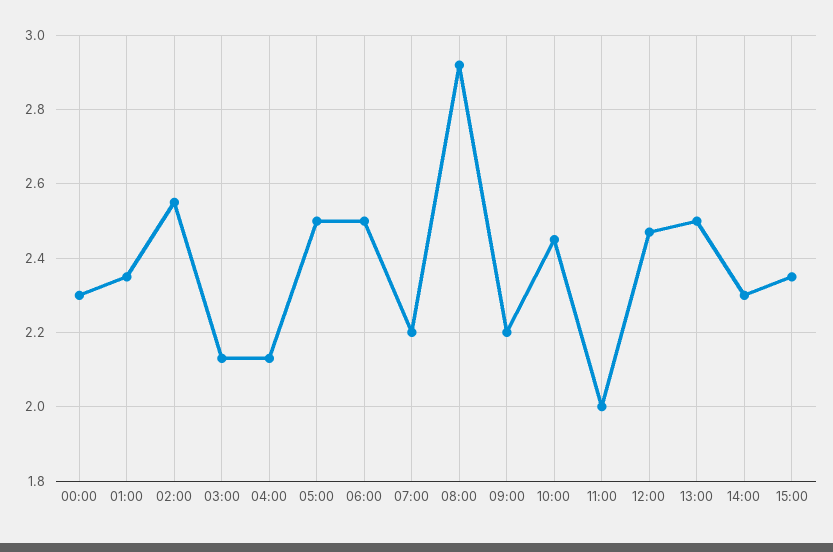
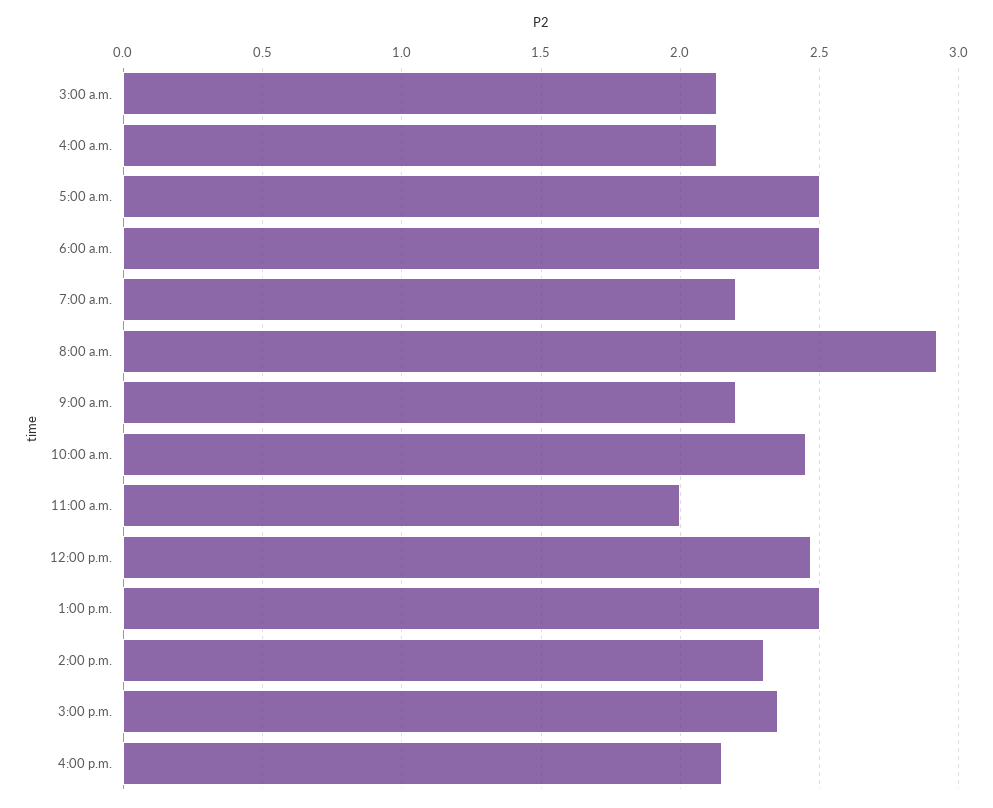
00:00: 2.3 -> none
01:00: 2.35 -> none
02:00: 2.55 -> none
4:00 p.m.: none -> 2.15

